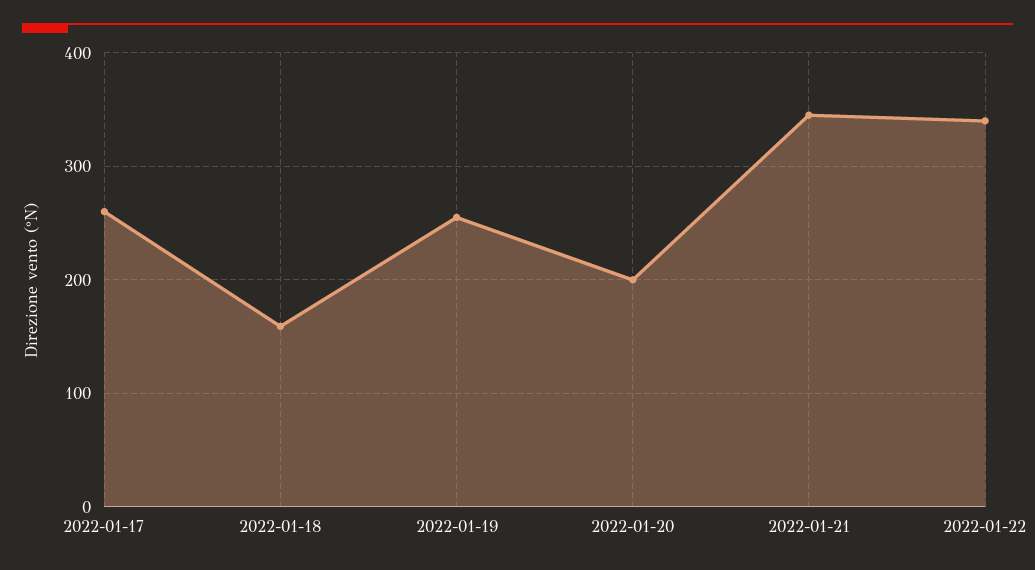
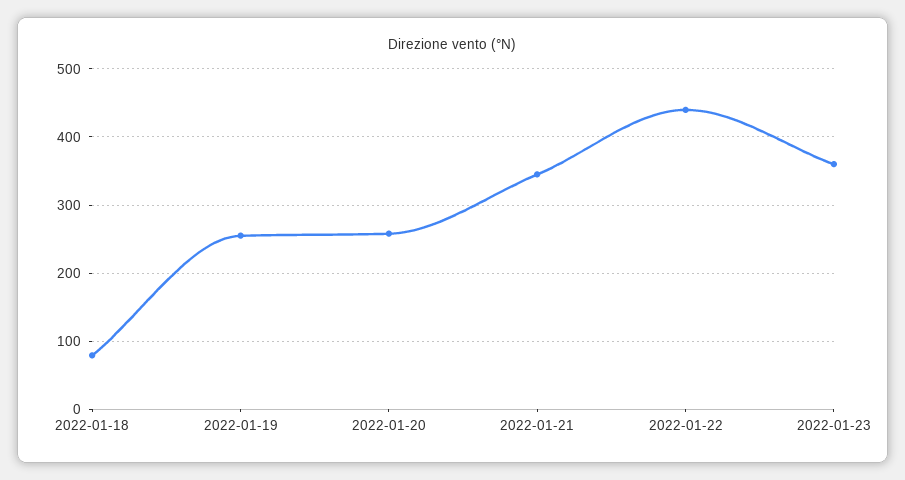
2022-01-17: 260 -> none
2022-01-18: 160 -> 80
2022-01-20: 200 -> 260
2022-01-22: 340 -> 440
2022-01-23: none -> 360

